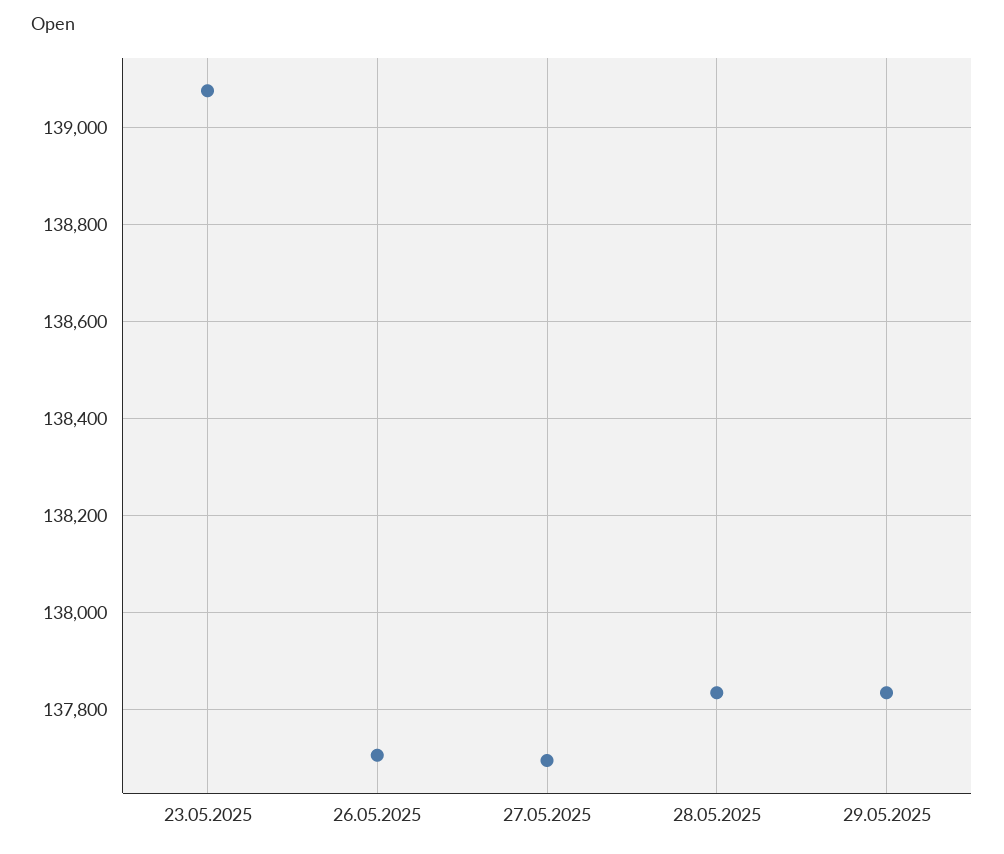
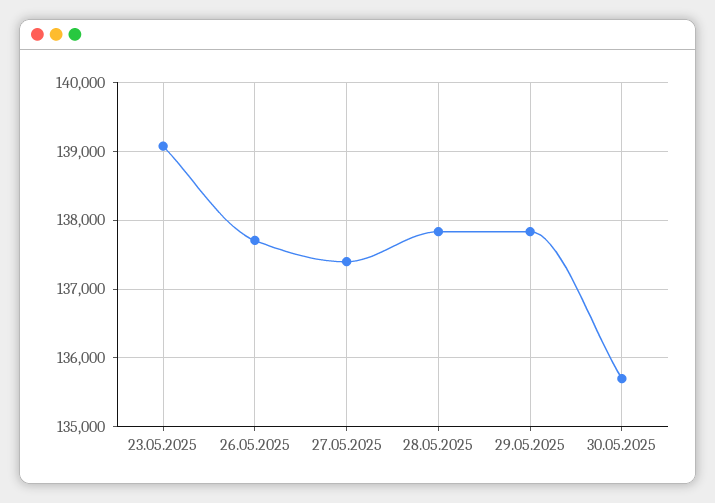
27.05.2025: 137700 -> 137400
30.05.2025: none -> 135700

